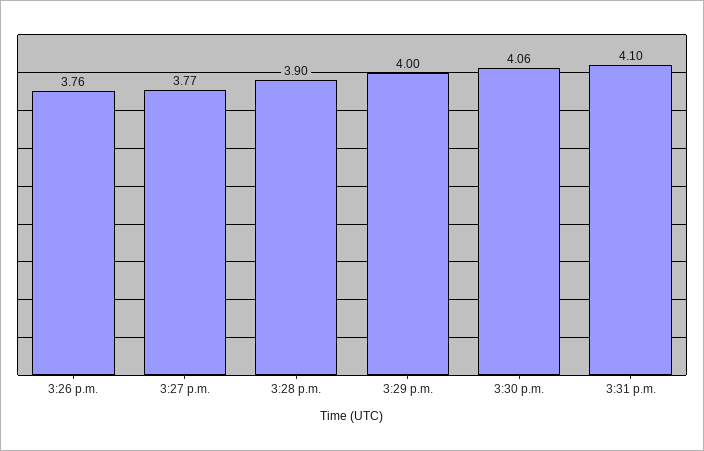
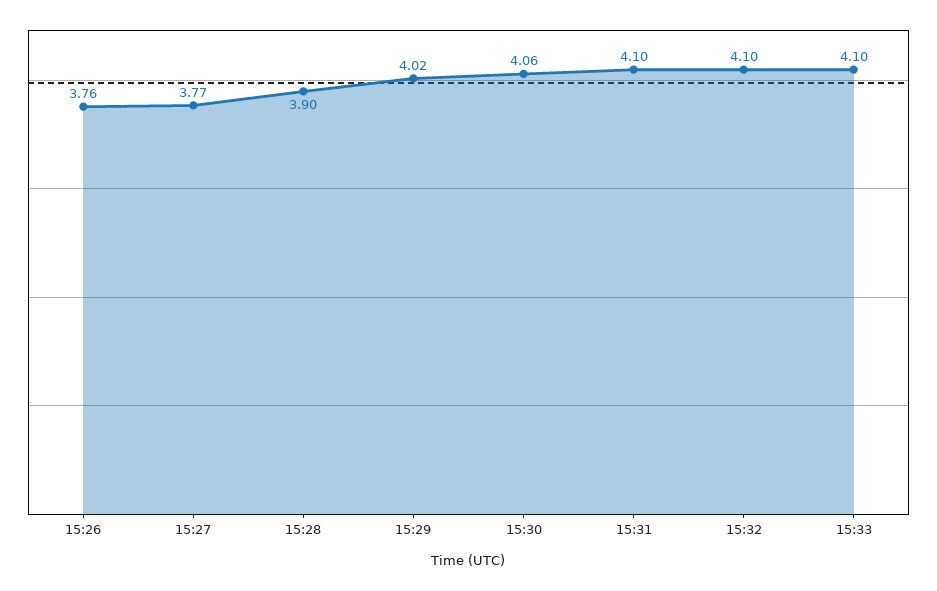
3:29 p.m.: 4 -> 4.02
15:32: none -> 4.1
15:33: none -> 4.1

